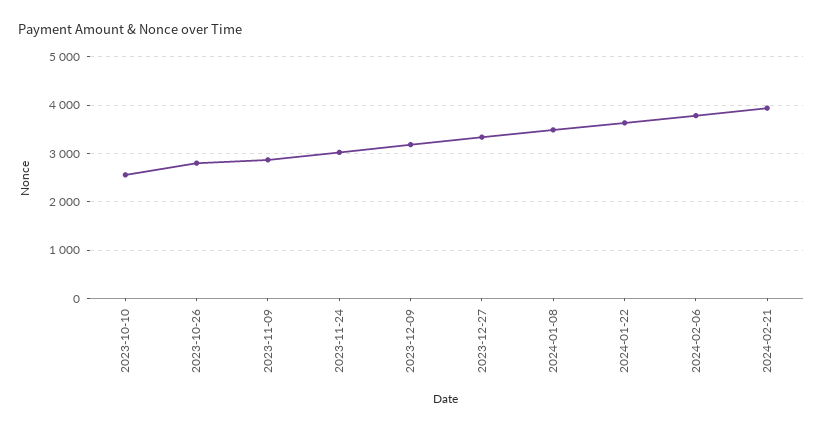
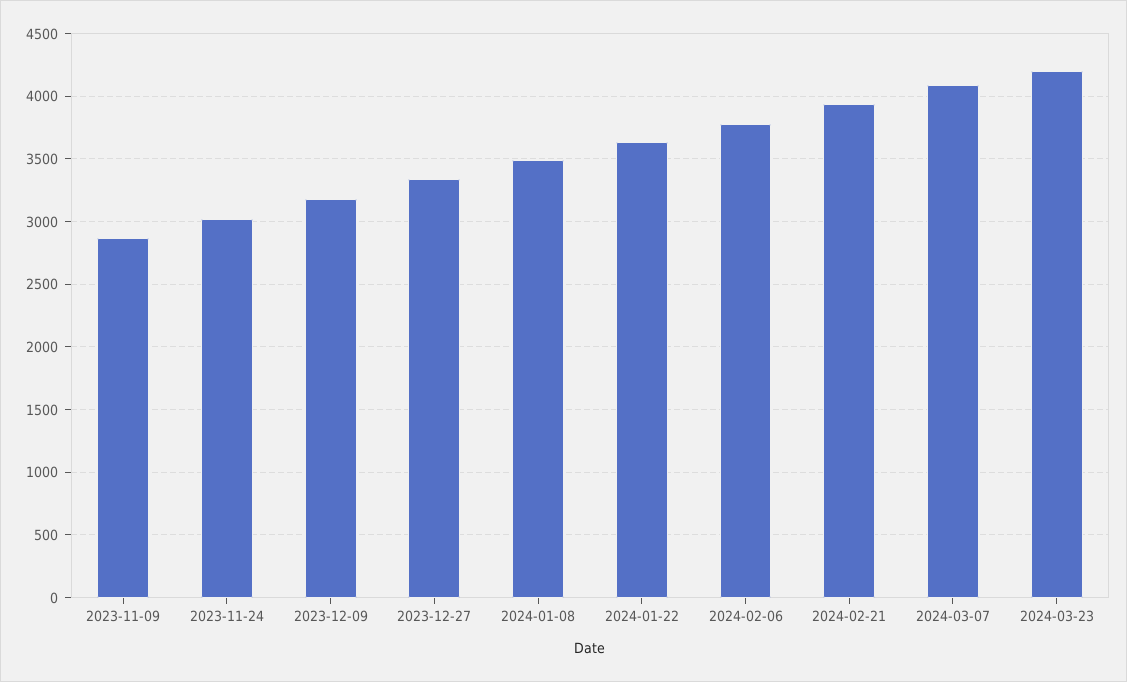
2023-10-10: 2600 -> none
2023-10-26: 2800 -> none
2024-03-07: none -> 4100
2024-03-23: none -> 4200

